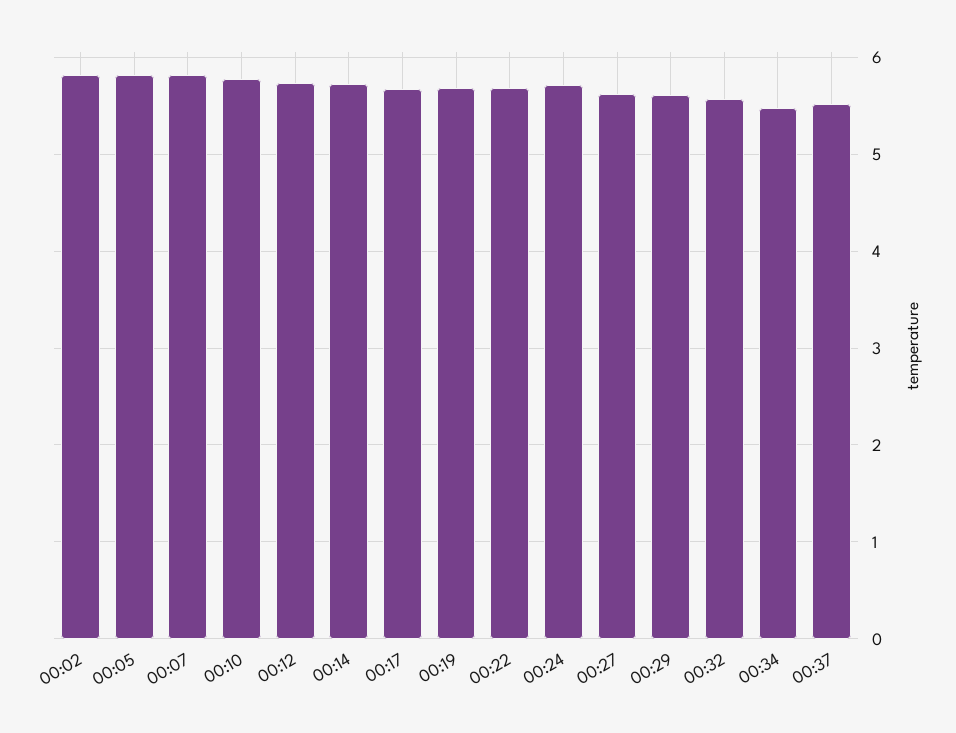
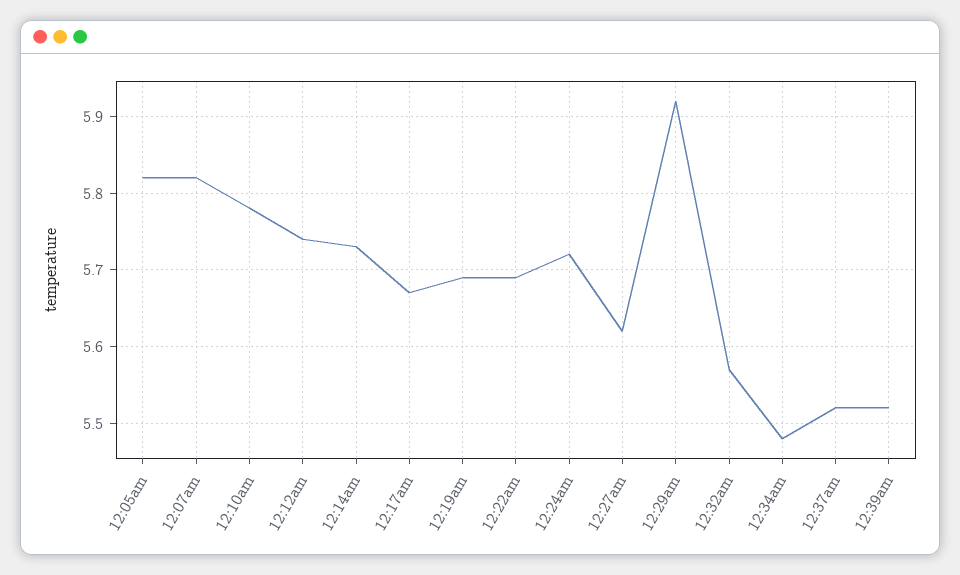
00:02: 5.8 -> none
00:29: 5.6 -> 5.92
12:39am: none -> 5.52

